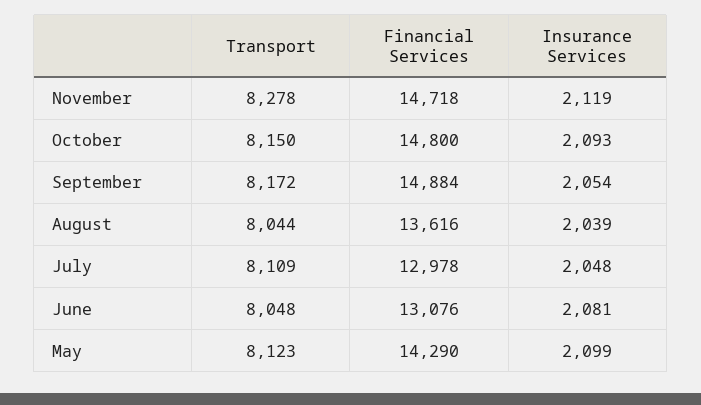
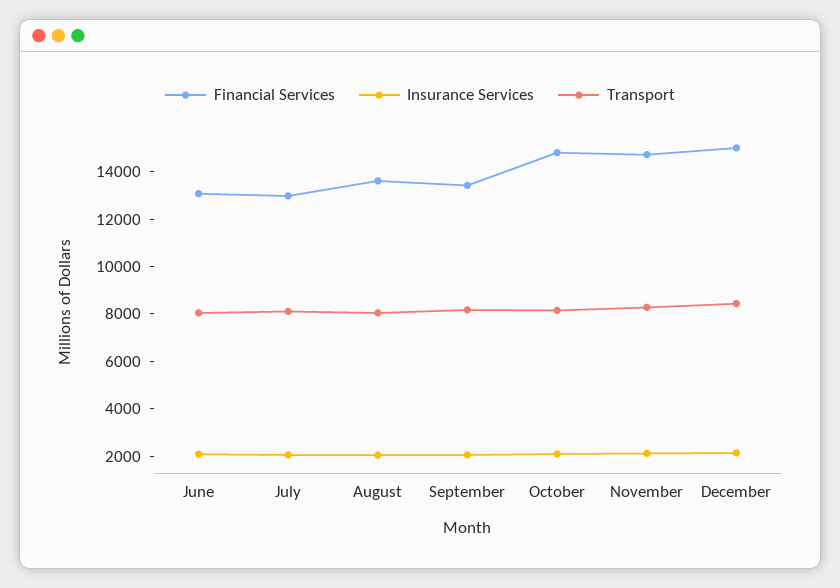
Financial Services, September: 14884 -> 13500
Transport, May: 8123 -> none
Financial Services, May: 14290 -> none
Insurance Services, May: 2099 -> none
Financial Services, December: none -> 15000
Insurance Services, December: none -> 2000
Transport, December: none -> 8500

